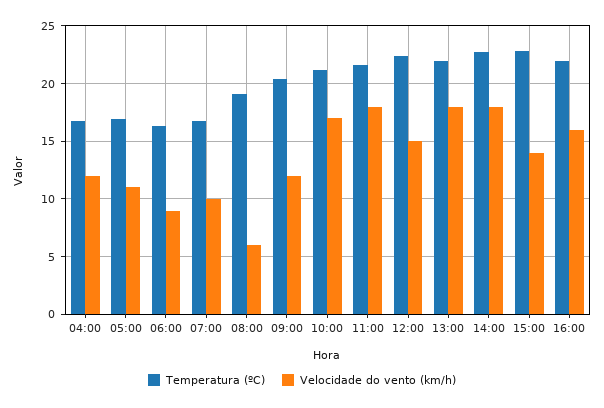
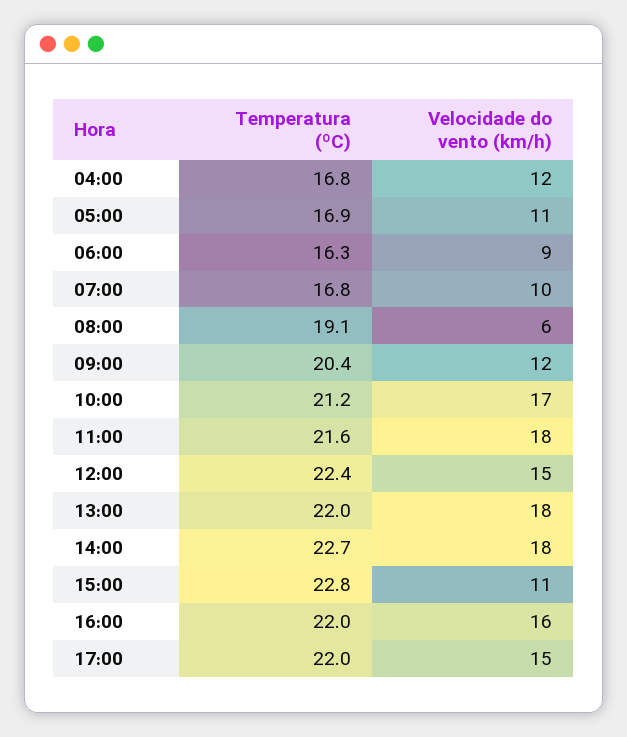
Velocidade do vento (km/h), 15:00: 14 -> 11
Temperatura (ºC), 17:00: none -> 22
Velocidade do vento (km/h), 17:00: none -> 15

